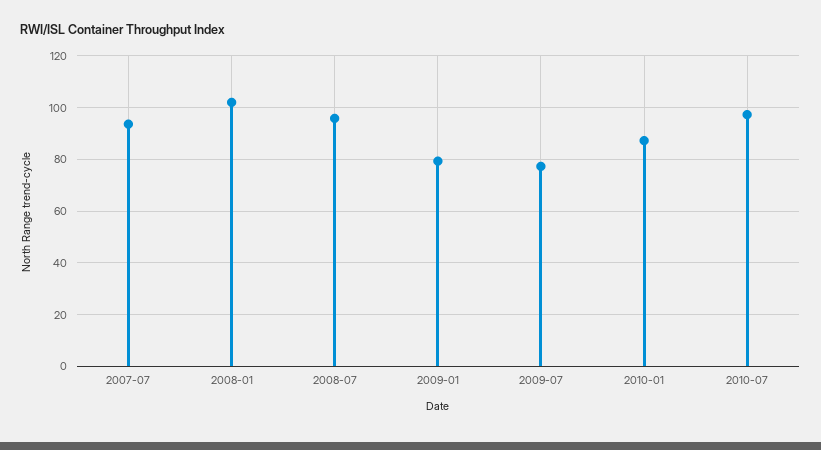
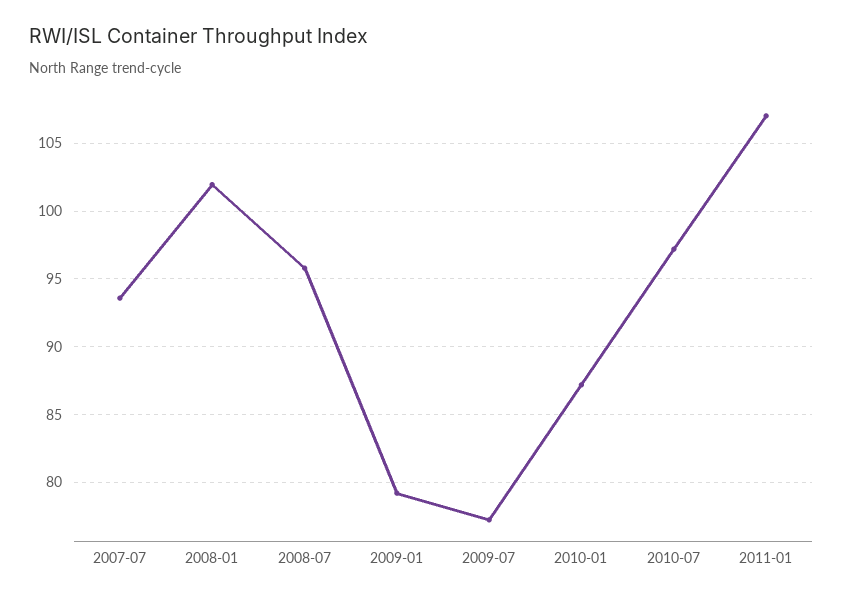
2011-01: none -> 107

